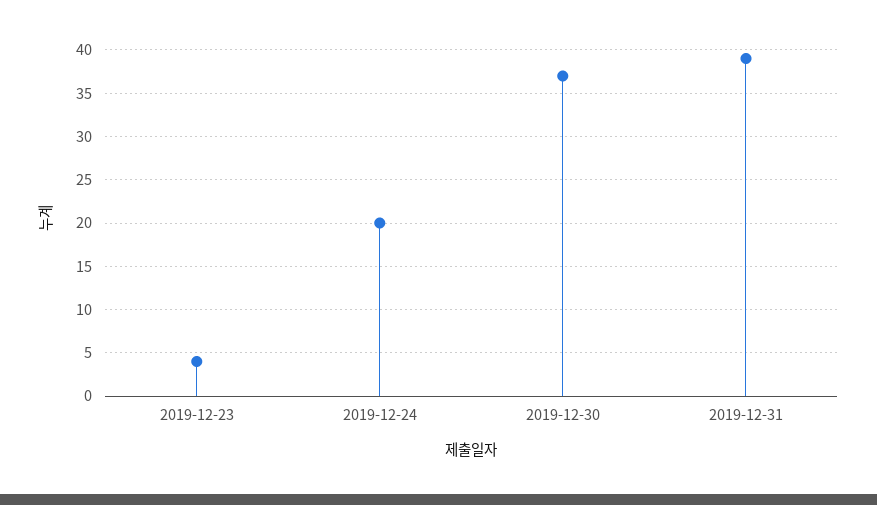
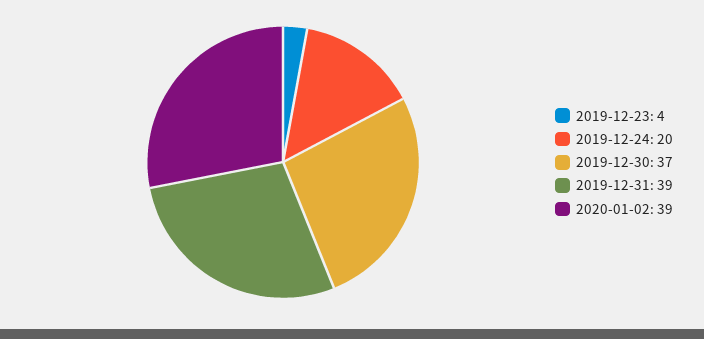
2020-01-02: none -> 39

